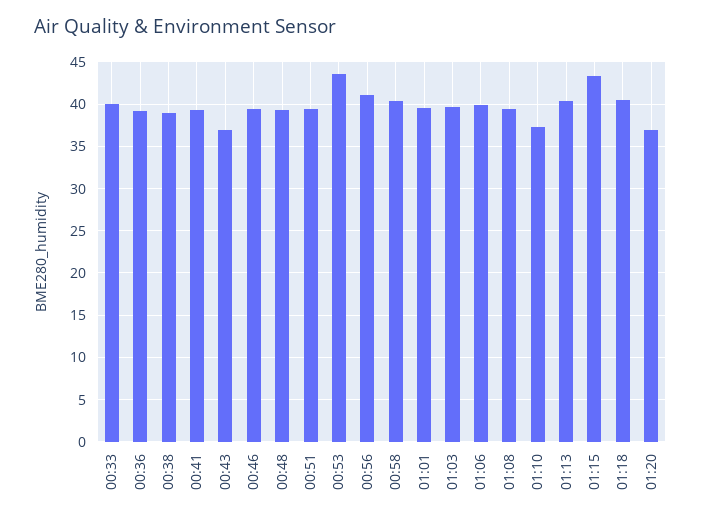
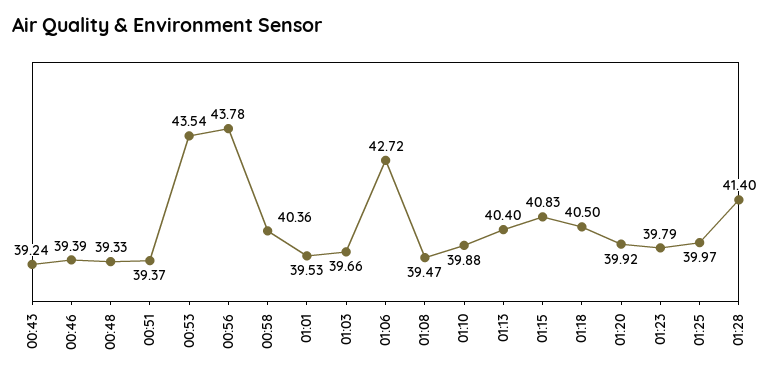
00:33: 40 -> none
00:36: 39 -> none
00:38: 39 -> none
00:41: 39 -> none
00:43: 37 -> 39.24
00:56: 41 -> 43.78
01:06: 40 -> 42.72
01:10: 37 -> 39.88
01:15: 43 -> 40.83
01:20: 37 -> 39.92
01:23: none -> 39.79
01:25: none -> 39.97
01:28: none -> 41.4

